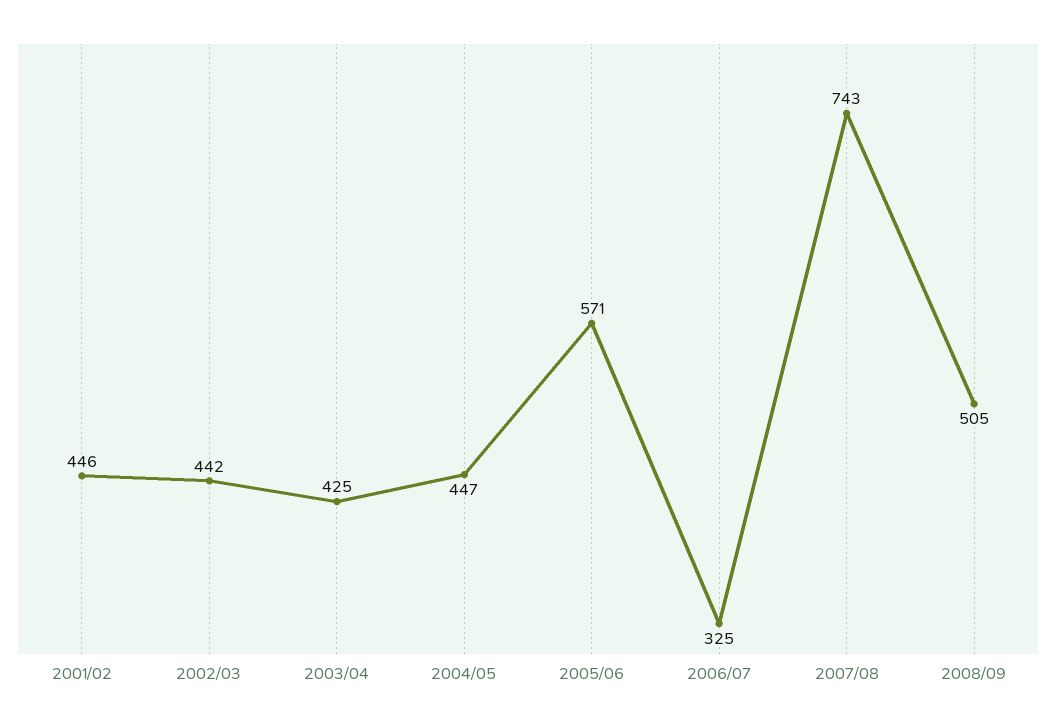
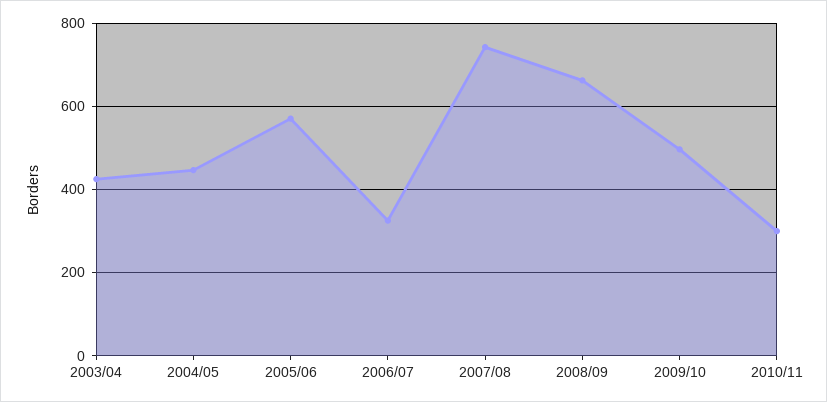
2001/02: 446 -> none
2002/03: 442 -> none
2008/09: 505 -> 660
2009/10: none -> 500
2010/11: none -> 300

